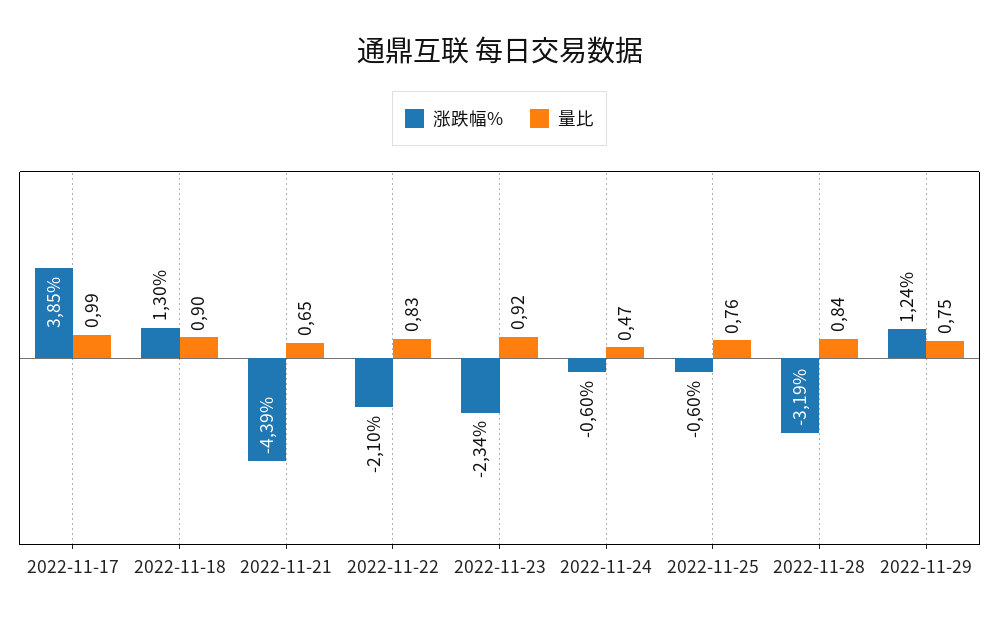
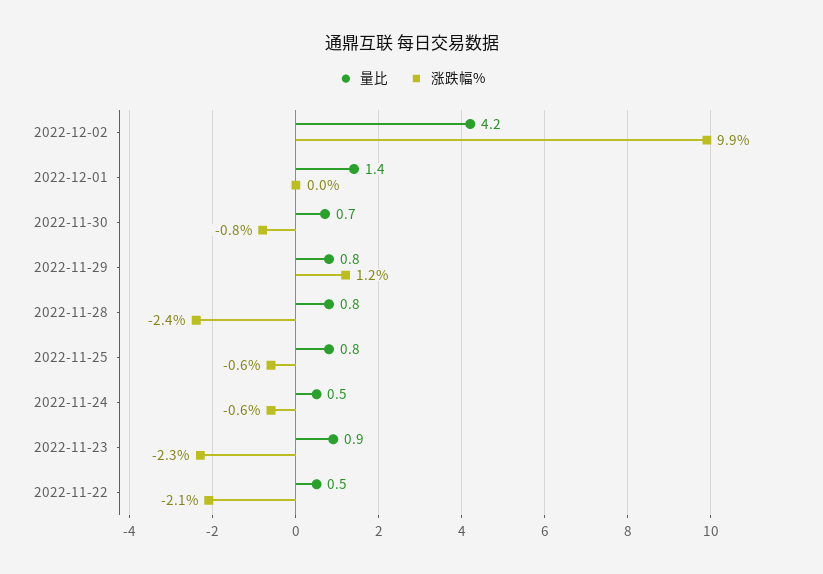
涨跌幅%, 2022-11-17: 3.85 -> none
量比, 2022-11-17: 0.99 -> none
涨跌幅%, 2022-11-18: 1.3 -> none
量比, 2022-11-18: 0.9 -> none
涨跌幅%, 2022-11-21: -4.39 -> none
量比, 2022-11-21: 0.65 -> none
量比, 2022-11-22: 0.83 -> 0.5
涨跌幅%, 2022-11-28: -3.19 -> -2.4
量比, 2022-12-02: none -> 4.2
涨跌幅%, 2022-12-02: none -> 9.9
量比, 2022-12-01: none -> 1.4
涨跌幅%, 2022-12-01: none -> 0
量比, 2022-11-30: none -> 0.7
涨跌幅%, 2022-11-30: none -> -0.8

